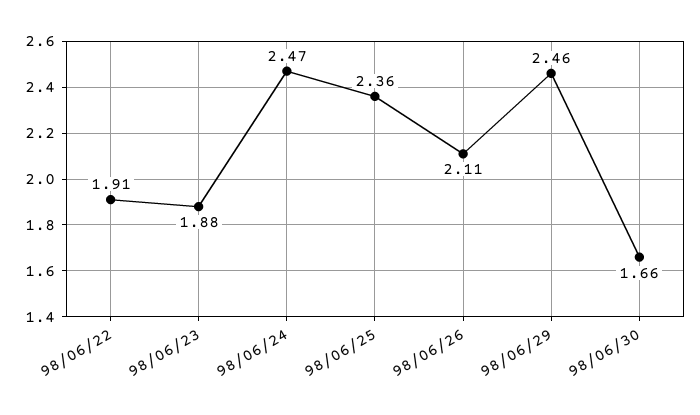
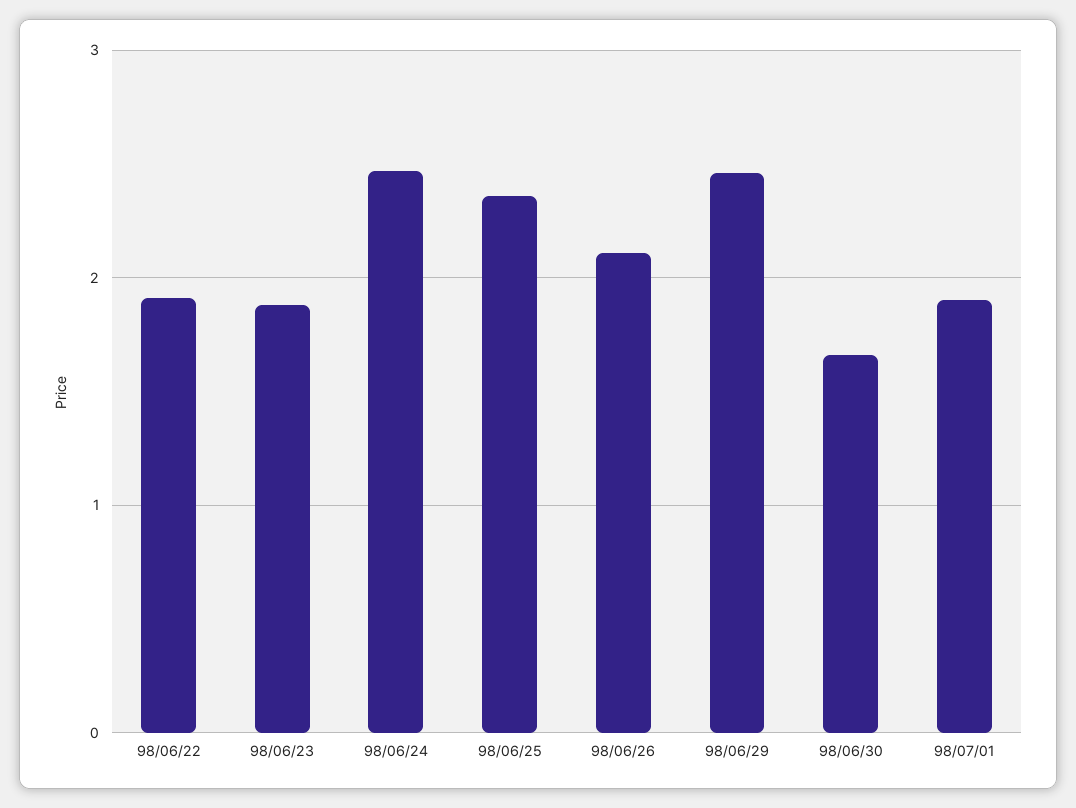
98/07/01: none -> 1.9

